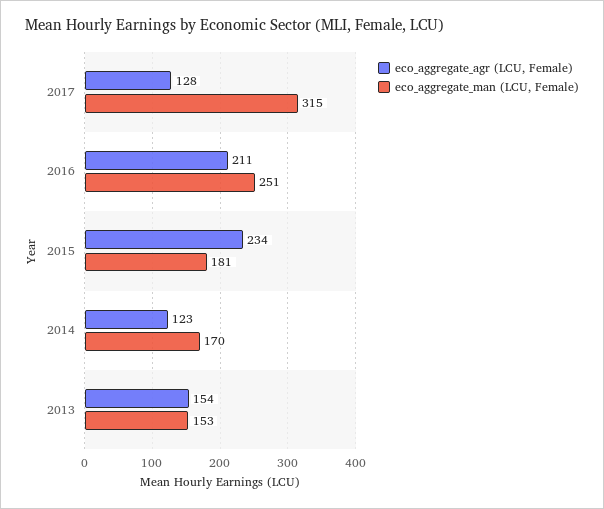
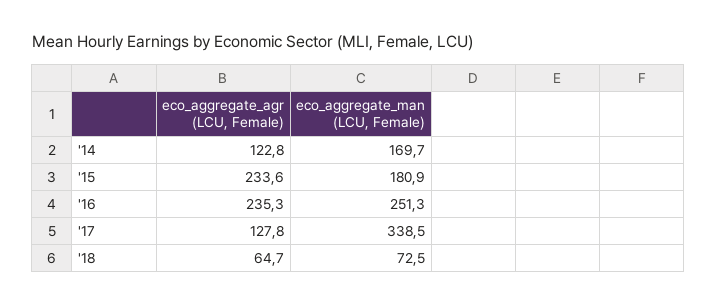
eco_aggregate_man (LCU, Female), 2017: 315 -> 338.5
eco_aggregate_agr (LCU, Female), 2016: 211 -> 235.3
eco_aggregate_agr (LCU, Female), 2013: 154 -> none
eco_aggregate_man (LCU, Female), 2013: 153 -> none
eco_aggregate_agr (LCU, Female), '18: none -> 64.7
eco_aggregate_man (LCU, Female), '18: none -> 72.5

